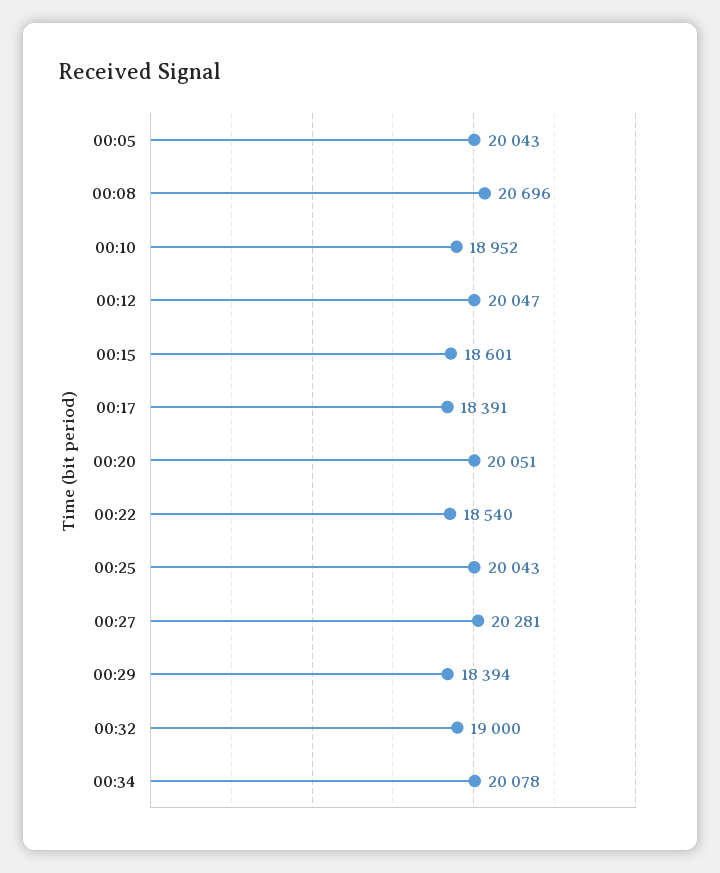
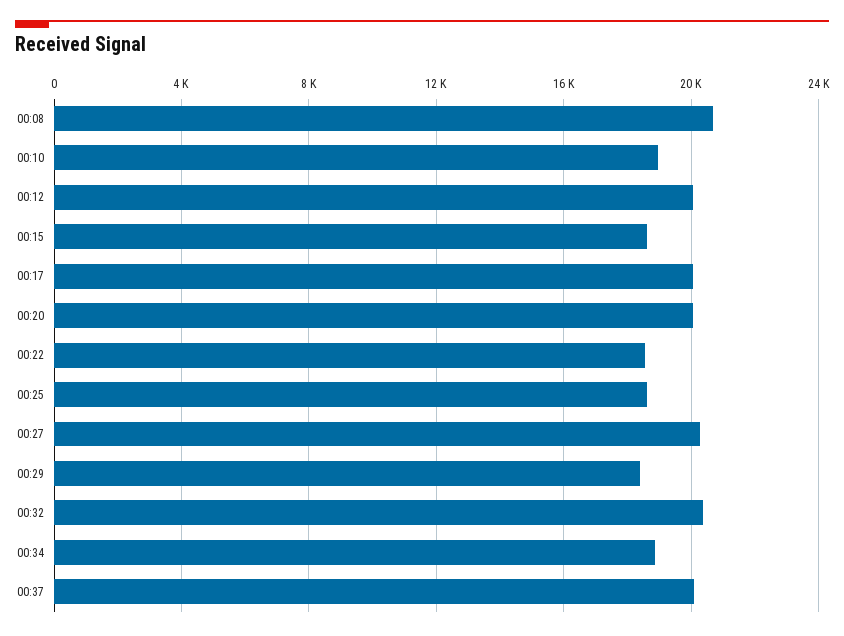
00:05: 20043 -> none
00:17: 18391 -> 20000
00:25: 20043 -> 18500
00:32: 19000 -> 20500
00:34: 20078 -> 19000
00:37: none -> 20000

